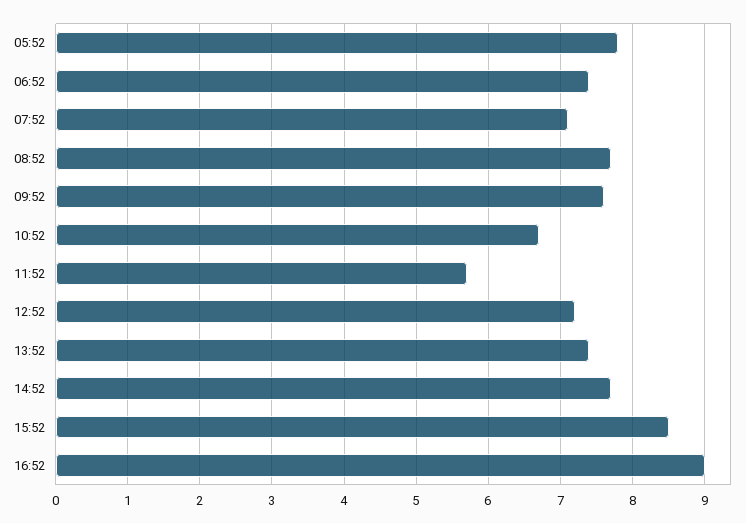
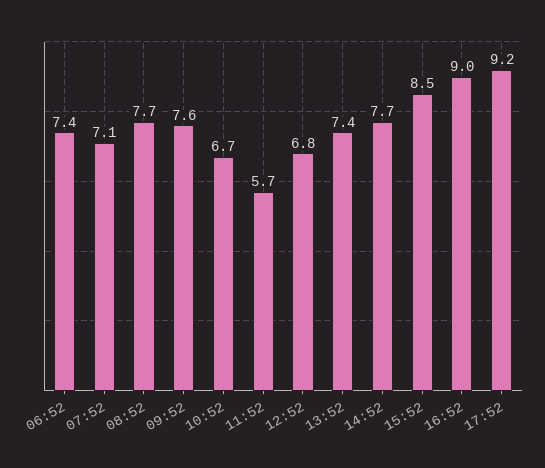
05:52: 7.8 -> none
12:52: 7.2 -> 6.8
17:52: none -> 9.2

